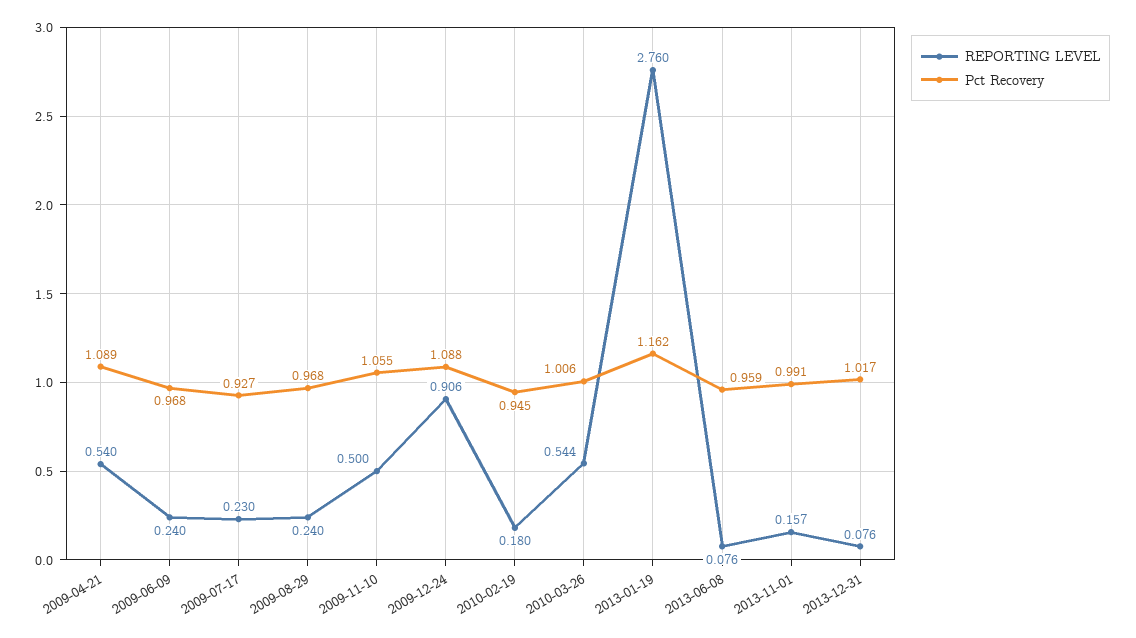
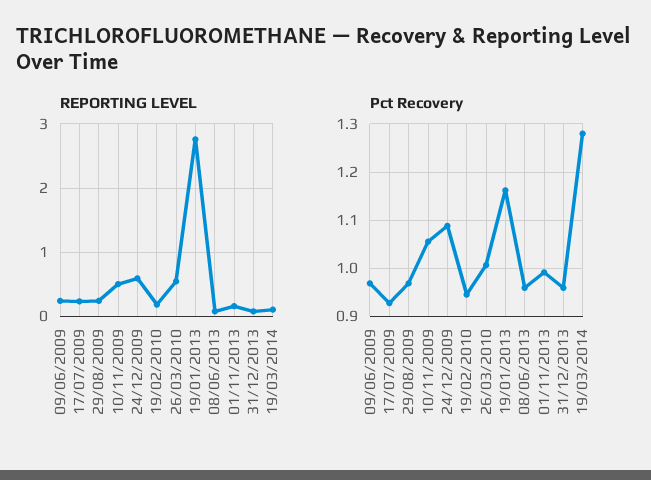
REPORTING LEVEL, 2009-04-21: 0.54 -> none
Pct Recovery, 2009-04-21: 1.089 -> none
REPORTING LEVEL, 2009-12-24: 0.906 -> 0.6
Pct Recovery, 2013-12-31: 1.017 -> 0.96
REPORTING LEVEL, 19/03/2014: none -> 0.1
Pct Recovery, 19/03/2014: none -> 1.28

